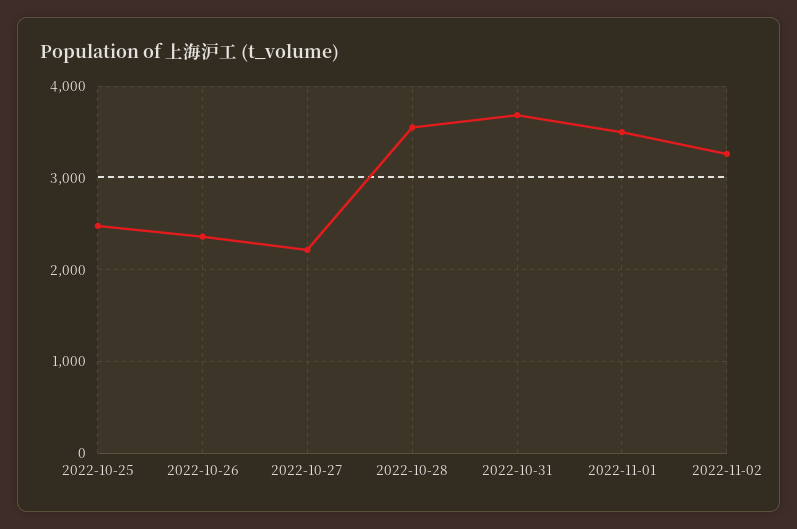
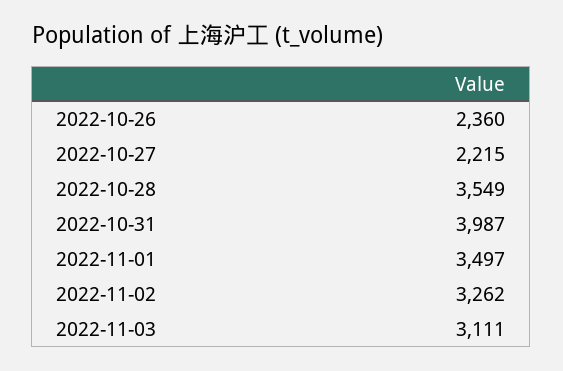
2022-10-25: 2500 -> none
2022-10-31: 3700 -> 3987
2022-11-03: none -> 3111

